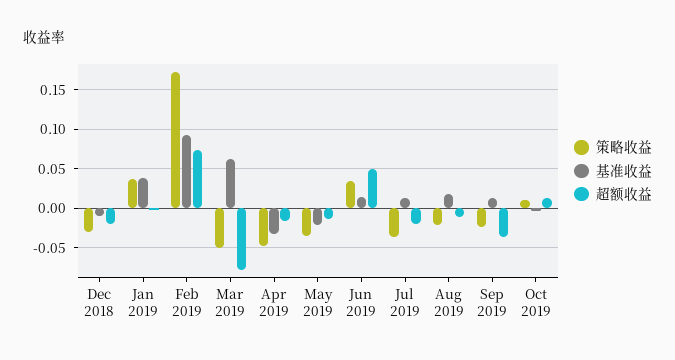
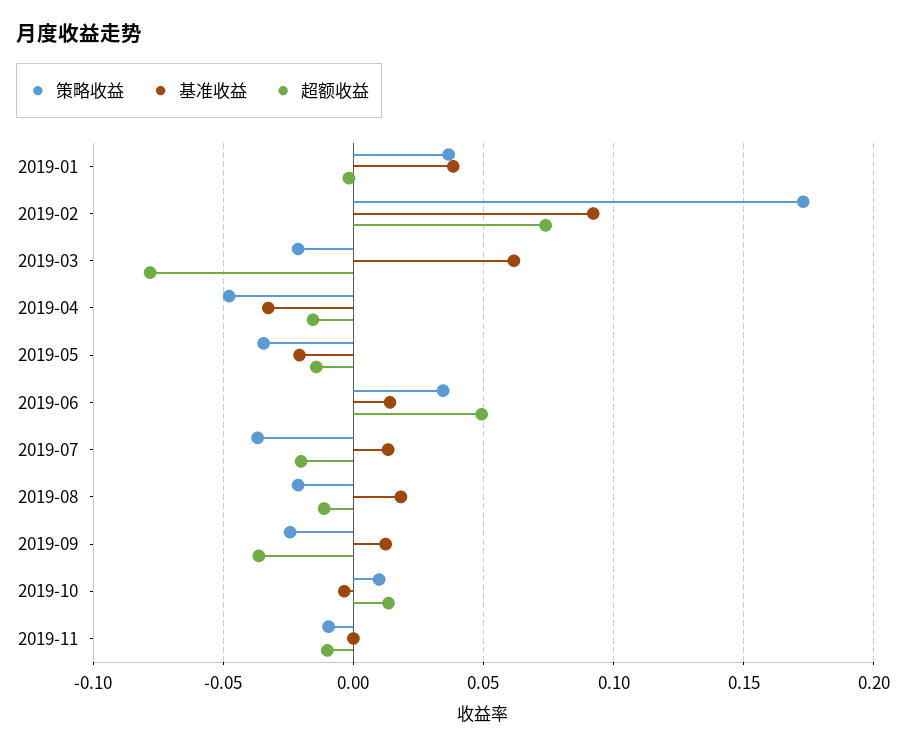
策略收益, Dec 2018: -0.03 -> none
基准收益, Dec 2018: -0.01 -> none
超额收益, Dec 2018: -0.02 -> none
策略收益, Mar 2019: -0.05 -> -0.02
策略收益, 2019-11: none -> -0.01
基准收益, 2019-11: none -> 0
超额收益, 2019-11: none -> -0.01

